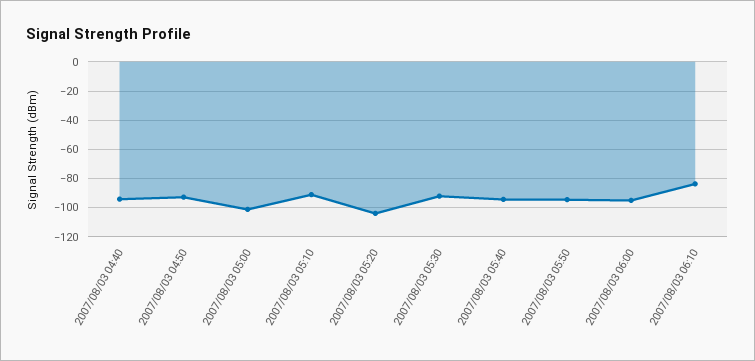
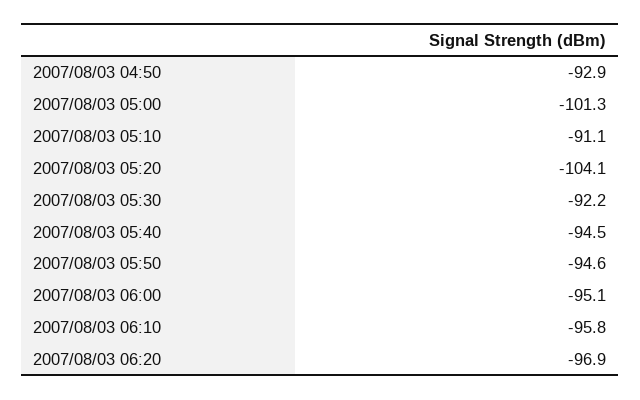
2007/08/03 04:40: -95 -> none
2007/08/03 06:10: -85 -> -95.8
2007/08/03 06:20: none -> -96.9

